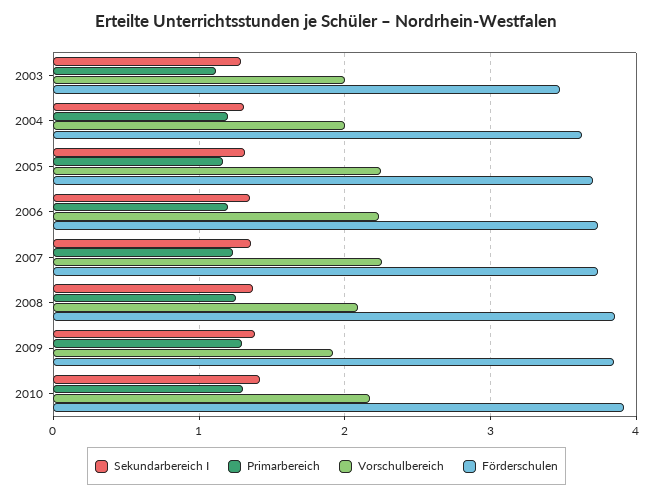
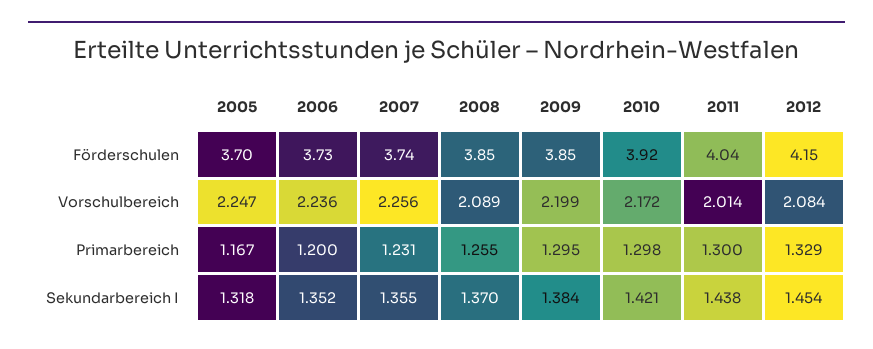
Sekundarbereich I, 2003: 1.3 -> none
Primarbereich, 2003: 1.1 -> none
Vorschulbereich, 2003: 2 -> none
Förderschulen, 2003: 3.5 -> none
Sekundarbereich I, 2004: 1.3 -> none
Primarbereich, 2004: 1.2 -> none
Vorschulbereich, 2004: 2 -> none
Förderschulen, 2004: 3.6 -> none
Vorschulbereich, 2009: 1.9 -> 2.199
Förderschulen, 2011: none -> 4.04
Förderschulen, 2012: none -> 4.15
Vorschulbereich, 2011: none -> 2.014
Vorschulbereich, 2012: none -> 2.084
Primarbereich, 2011: none -> 1.3
Primarbereich, 2012: none -> 1.329
Sekundarbereich I, 2011: none -> 1.438
Sekundarbereich I, 2012: none -> 1.454

